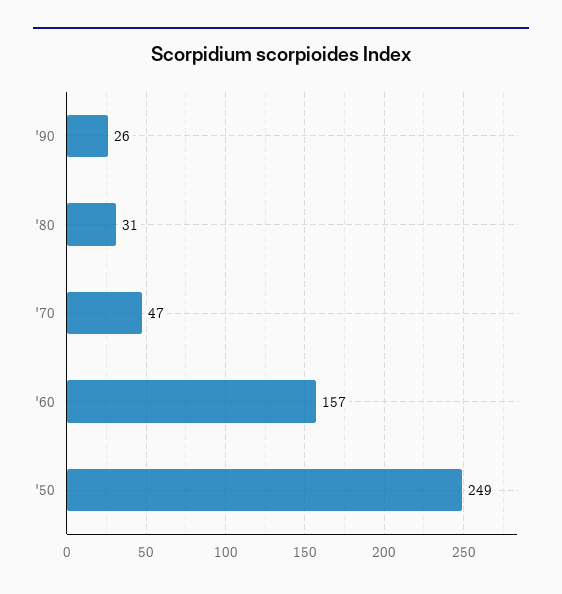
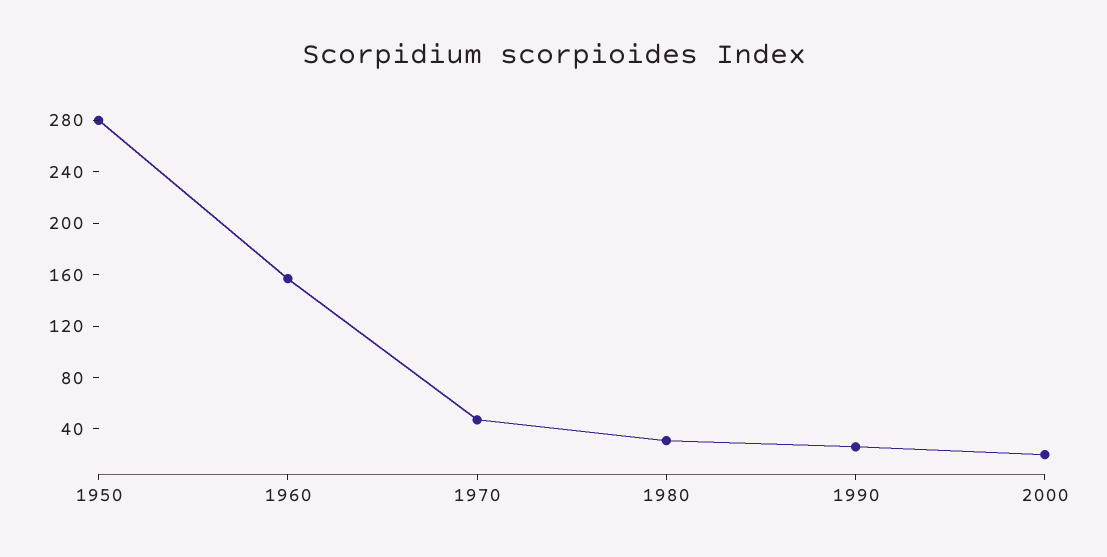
'50: 249 -> 280
2000: none -> 20

